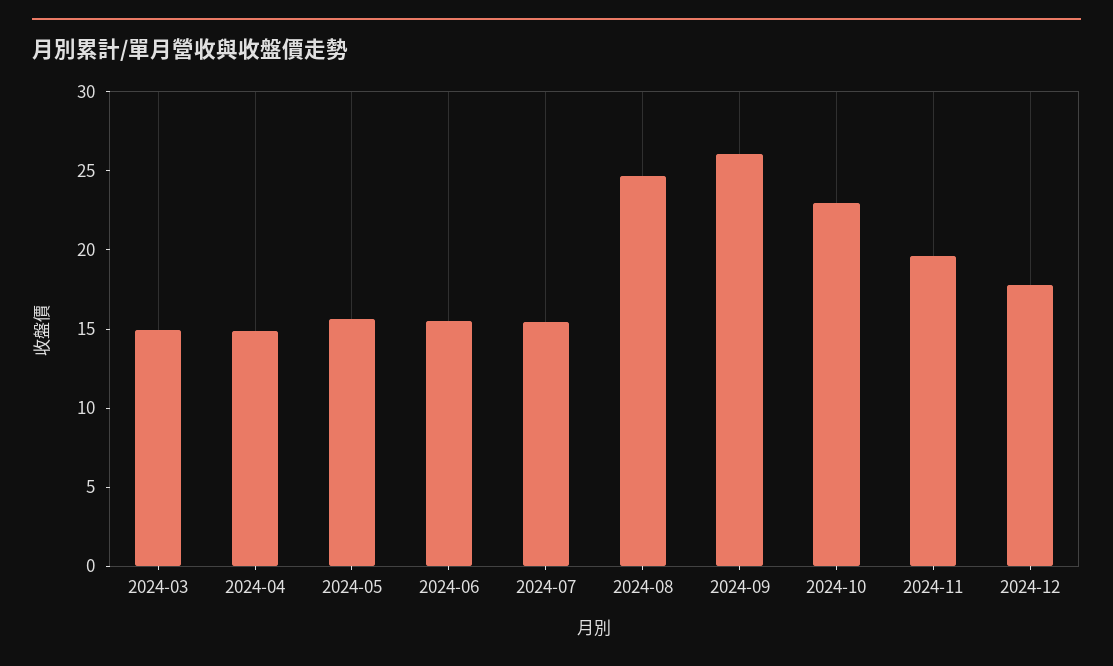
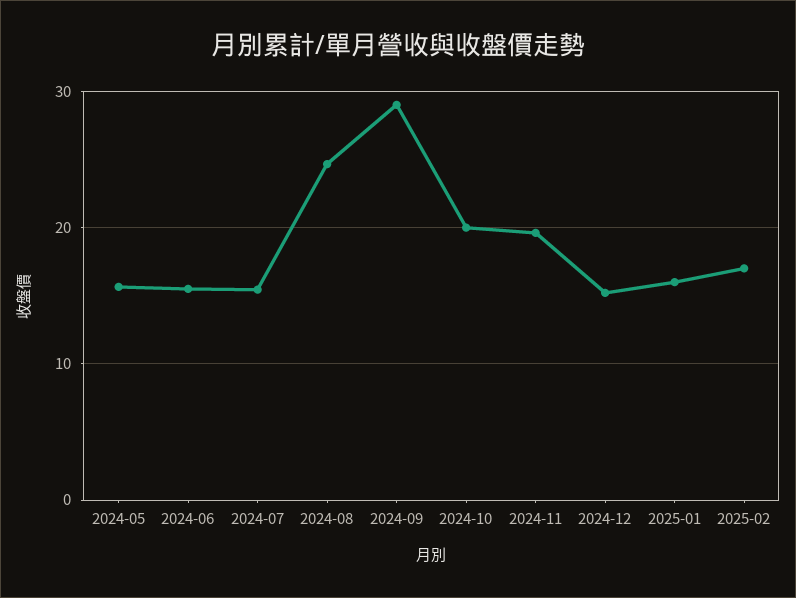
2024-03: 15 -> none
2024-04: 15 -> none
2024-09: 26 -> 29
2024-10: 23 -> 20
2024-12: 18 -> 15
2025-01: none -> 16
2025-02: none -> 17

